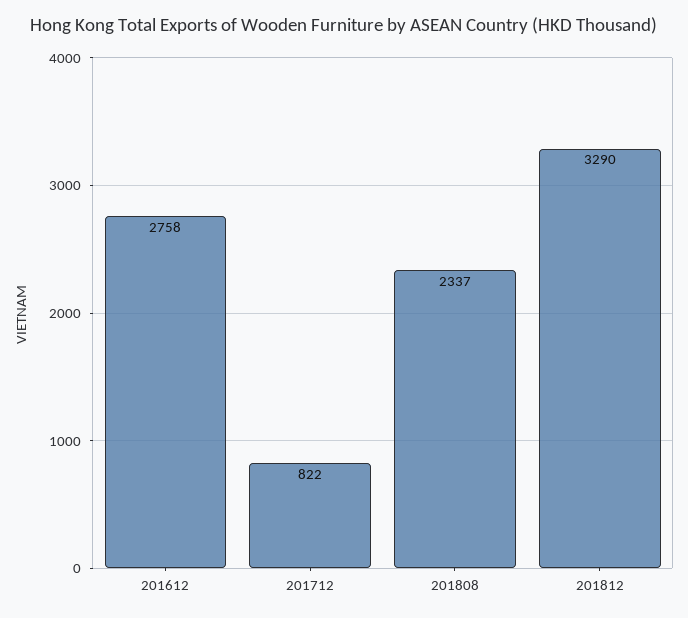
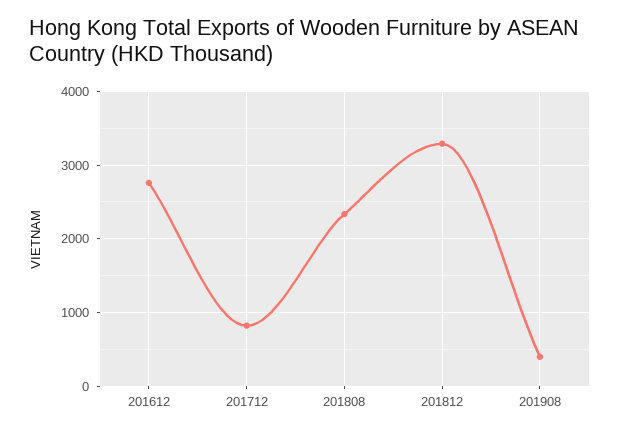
201908: none -> 400

